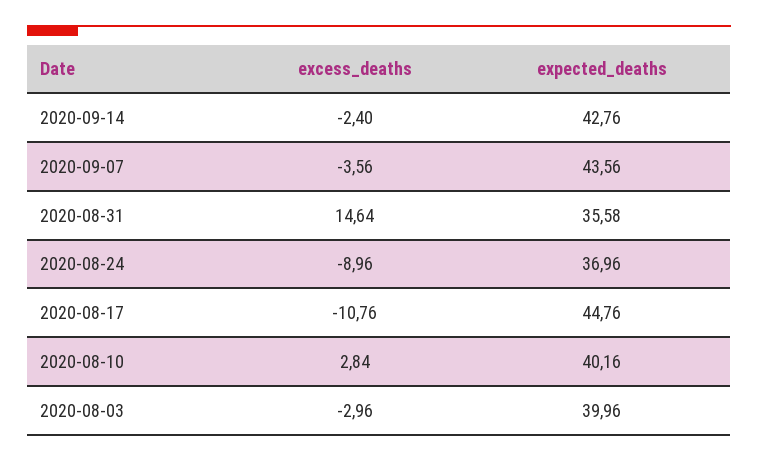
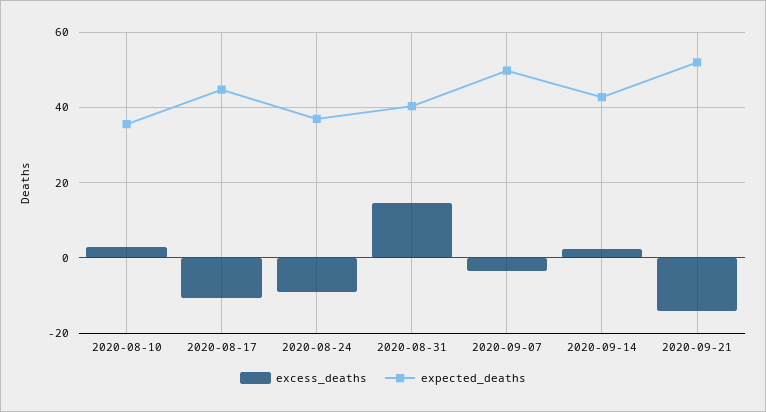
excess_deaths, 2020-09-14: -2.4 -> 2
expected_deaths, 2020-09-07: 43.56 -> 50
expected_deaths, 2020-08-31: 35.58 -> 40
expected_deaths, 2020-08-10: 40.16 -> 36
excess_deaths, 2020-08-03: -2.96 -> none
expected_deaths, 2020-08-03: 39.96 -> none
excess_deaths, 2020-09-21: none -> -14
expected_deaths, 2020-09-21: none -> 52

